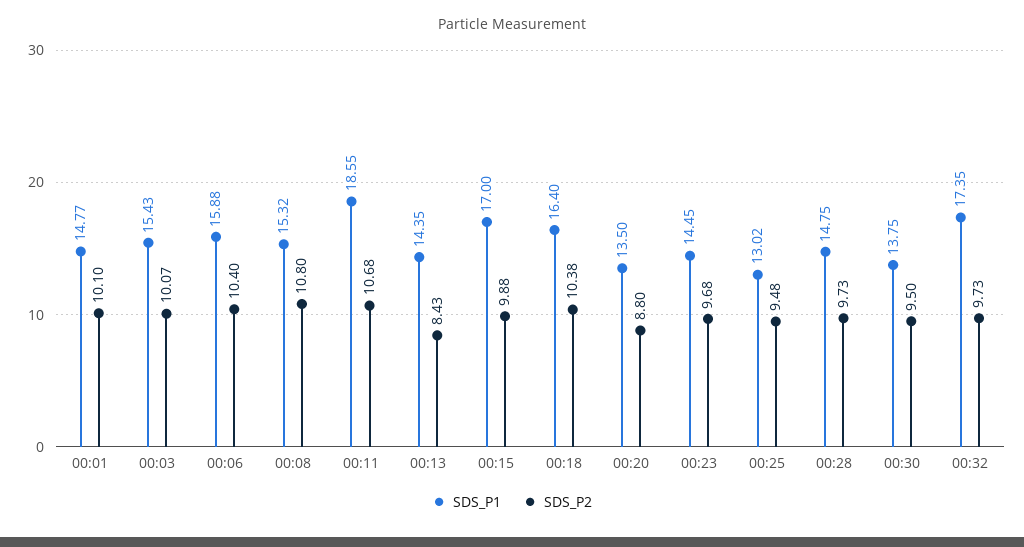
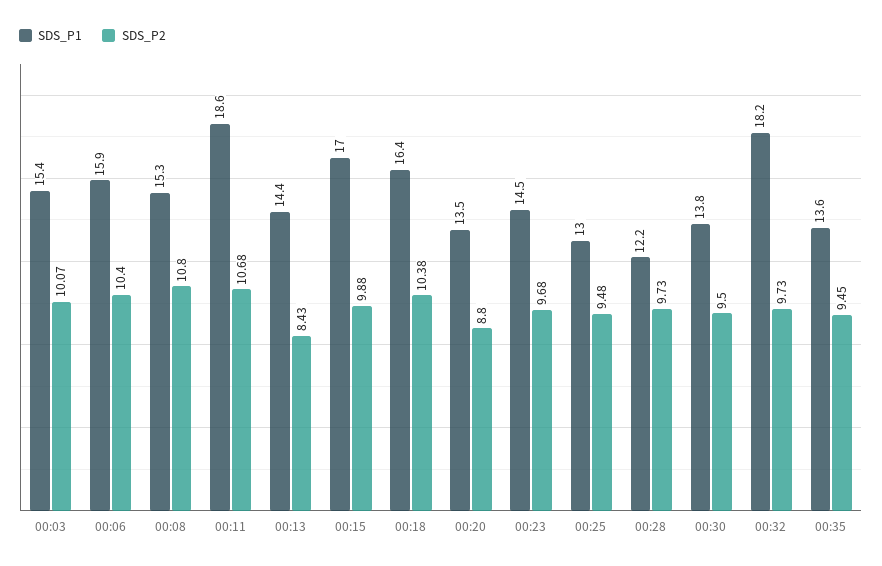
SDS_P1, 00:01: 14.77 -> none
SDS_P2, 00:01: 10.1 -> none
SDS_P1, 00:28: 14.75 -> 12.2
SDS_P1, 00:32: 17.35 -> 18.2
SDS_P1, 00:35: none -> 13.6
SDS_P2, 00:35: none -> 9.45

